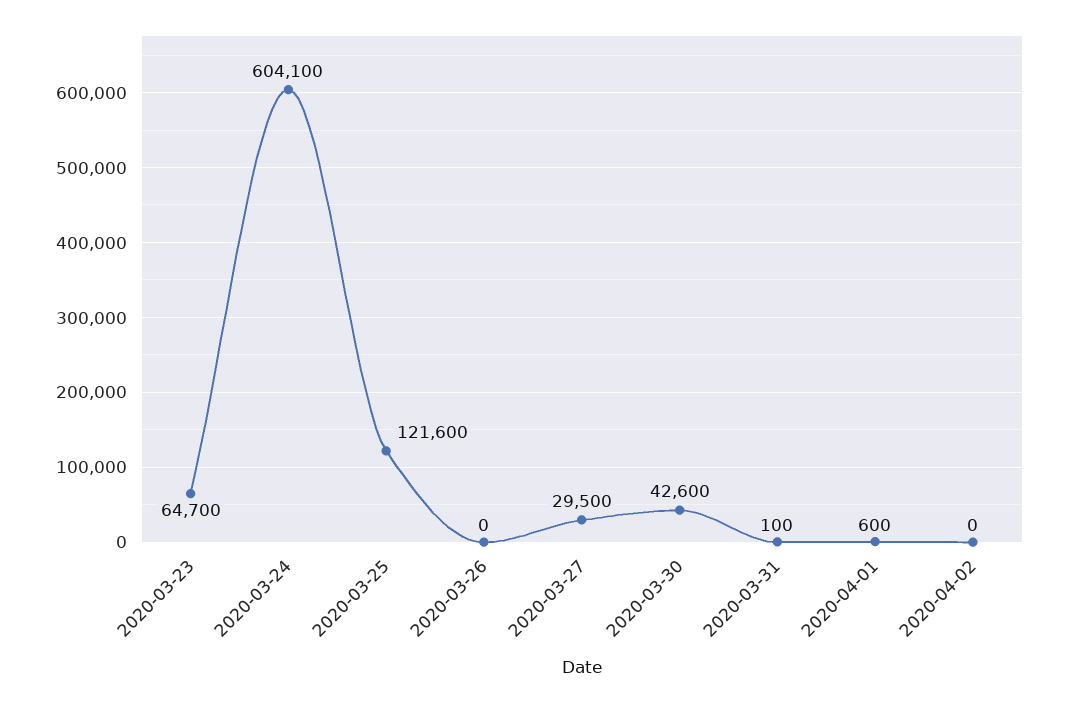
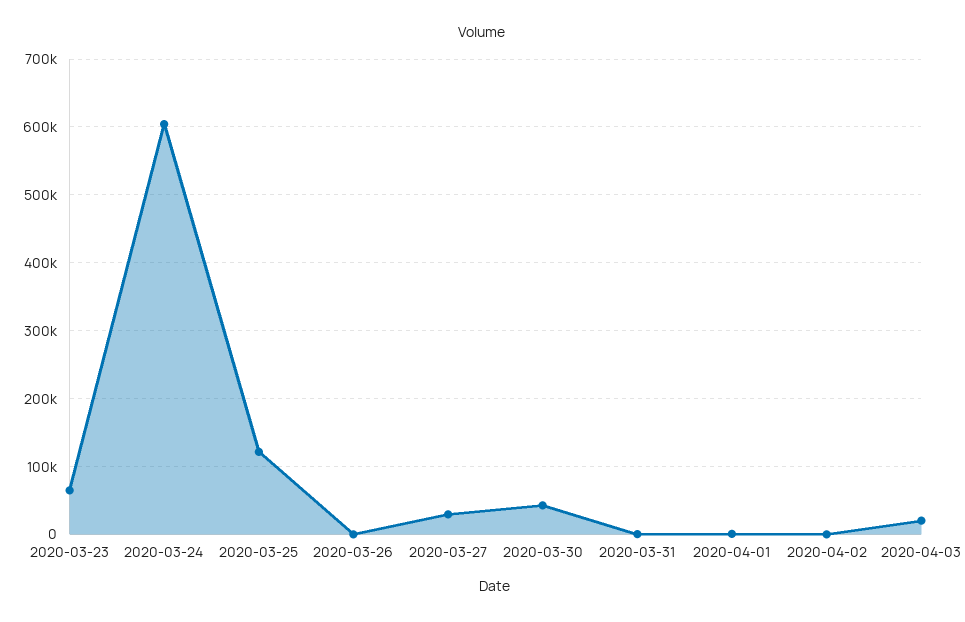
2020-04-03: none -> 20000

